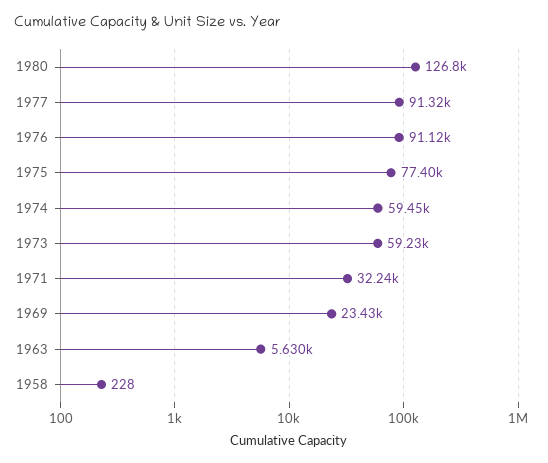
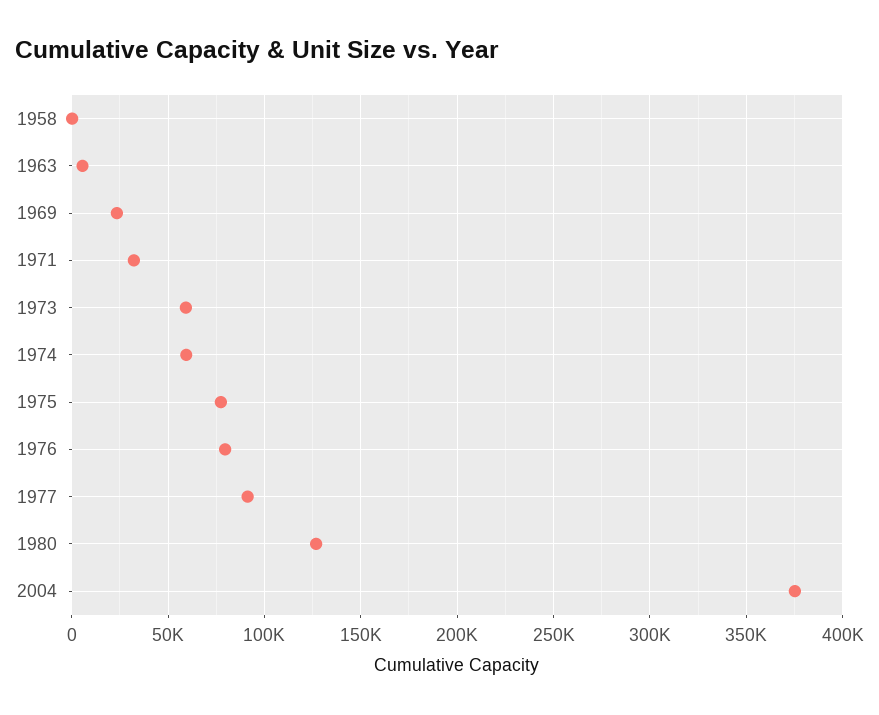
1976: 91120 -> 80000
2004: none -> 375000

